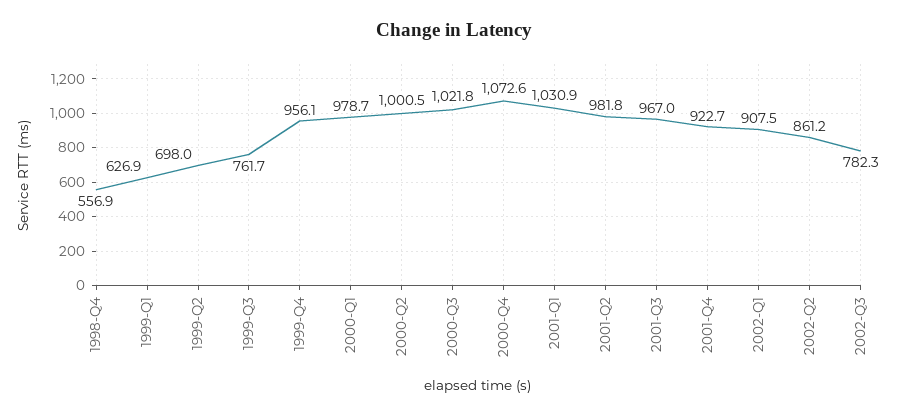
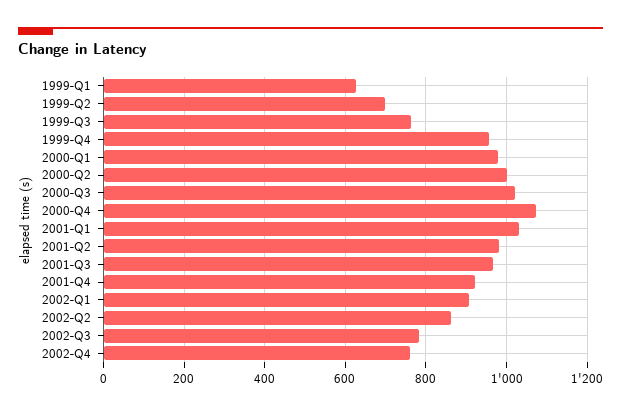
1998-Q4: 556.9 -> none
2002-Q4: none -> 760

